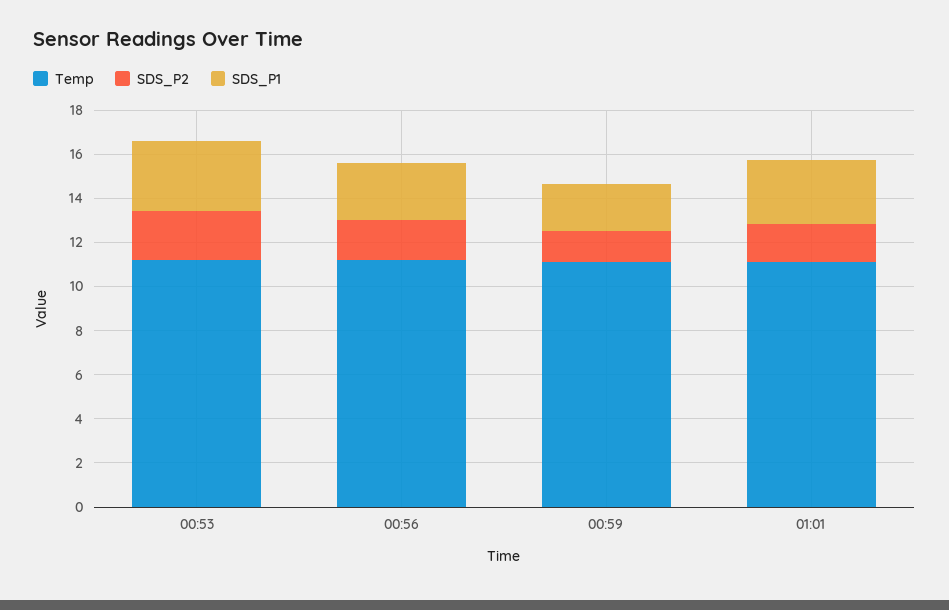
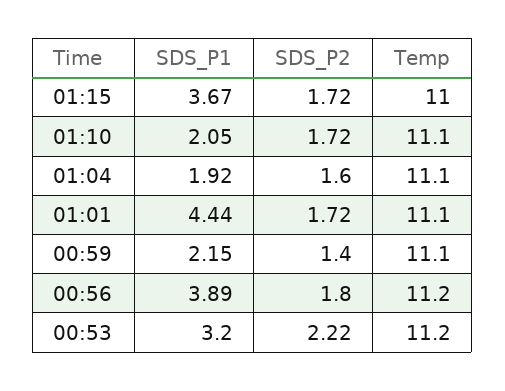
SDS_P1, 00:56: 2.5 -> 3.89
SDS_P1, 01:01: 3 -> 4.44
SDS_P1, 01:15: none -> 3.67
SDS_P2, 01:15: none -> 1.72
Temp, 01:15: none -> 11
SDS_P1, 01:10: none -> 2.05
SDS_P2, 01:10: none -> 1.72
Temp, 01:10: none -> 11.1
SDS_P1, 01:04: none -> 1.92
SDS_P2, 01:04: none -> 1.6
Temp, 01:04: none -> 11.1

